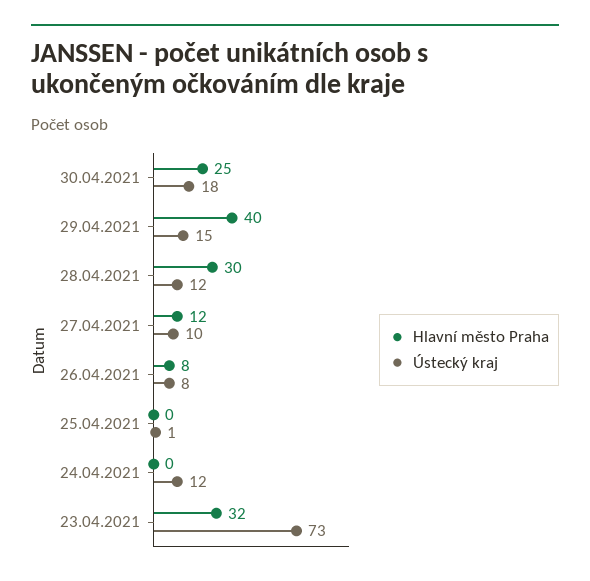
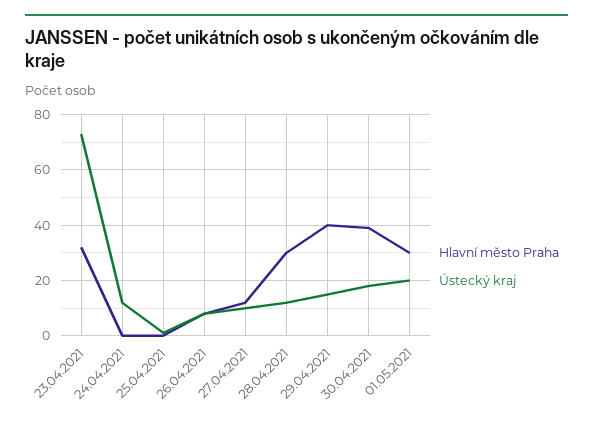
Hlavní město Praha, 30.04.2021: 25 -> 40
Hlavní město Praha, 01.05.2021: none -> 30
Ústecký kraj, 01.05.2021: none -> 20

